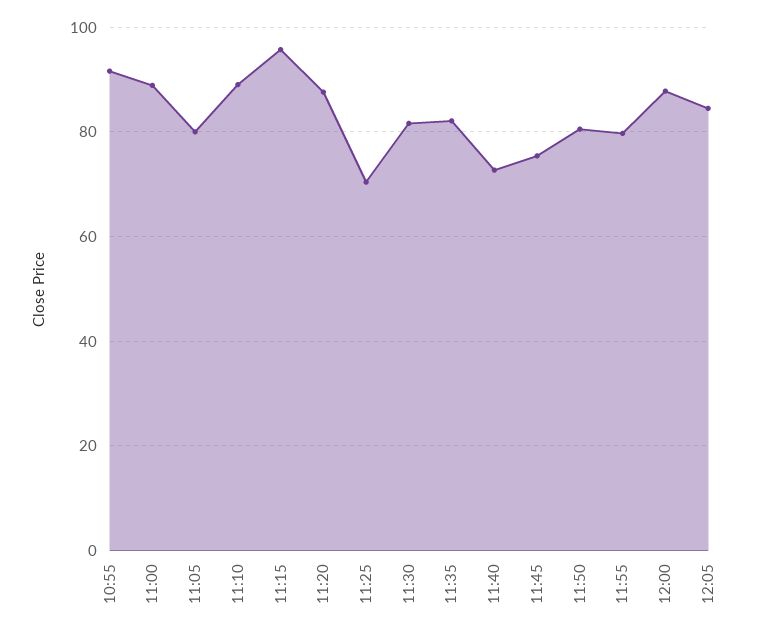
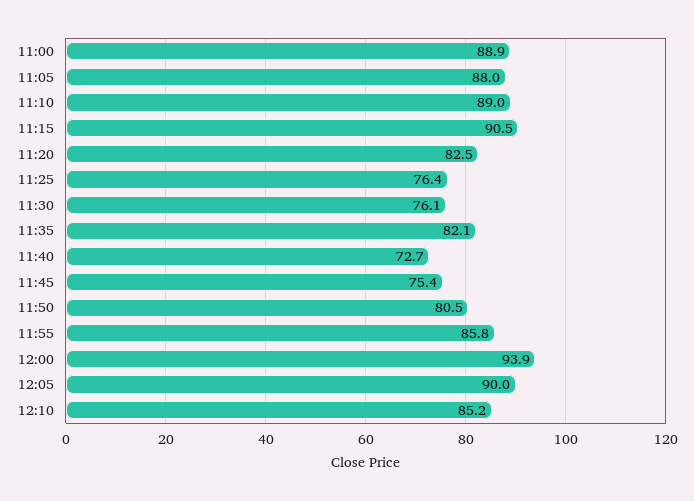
10:55: 92 -> none
11:05: 80 -> 88
11:15: 96 -> 90.5
11:20: 88 -> 82.5
11:25: 70 -> 76.4
11:30: 82 -> 76.1
11:55: 80 -> 85.8
12:00: 88 -> 93.9
12:05: 84 -> 90
12:10: none -> 85.2

